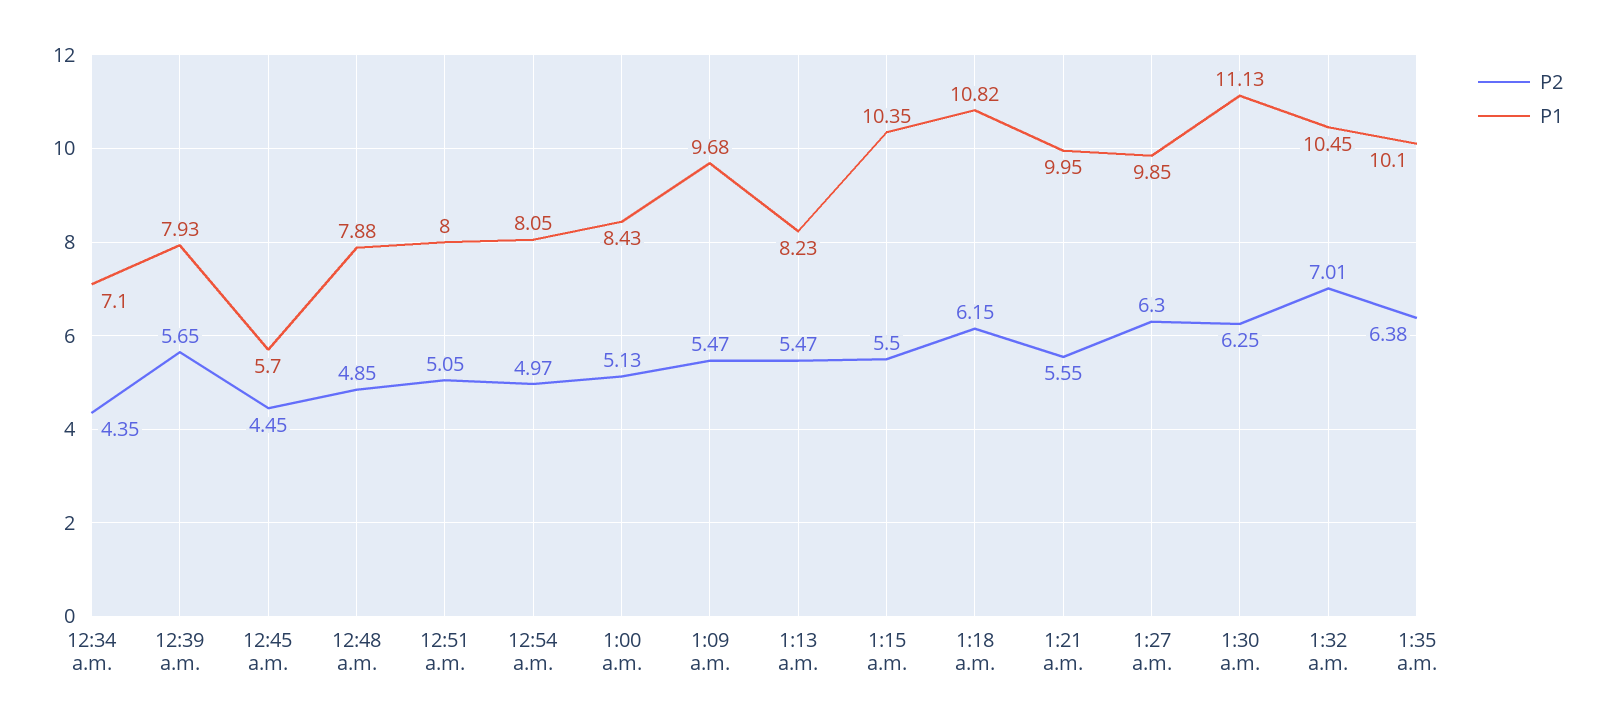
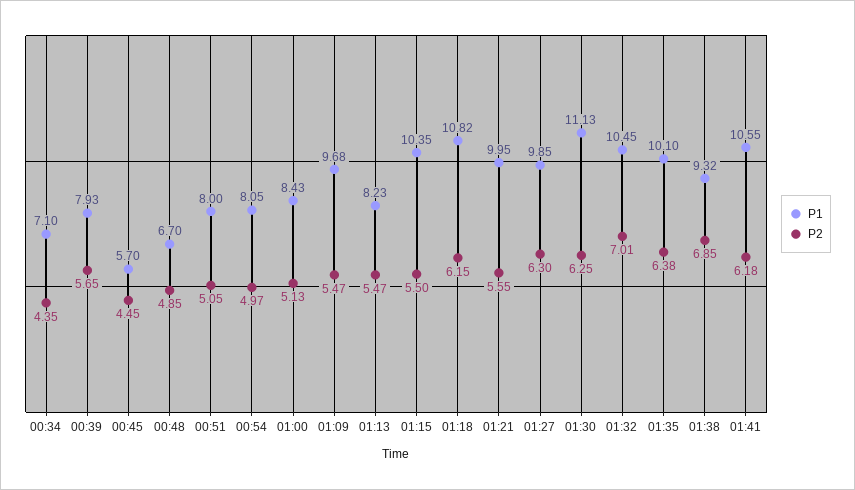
P1, 12:48 a.m.: 7.88 -> 6.7
P1, 01:38: none -> 9.32
P2, 01:38: none -> 6.85
P1, 01:41: none -> 10.55
P2, 01:41: none -> 6.18

